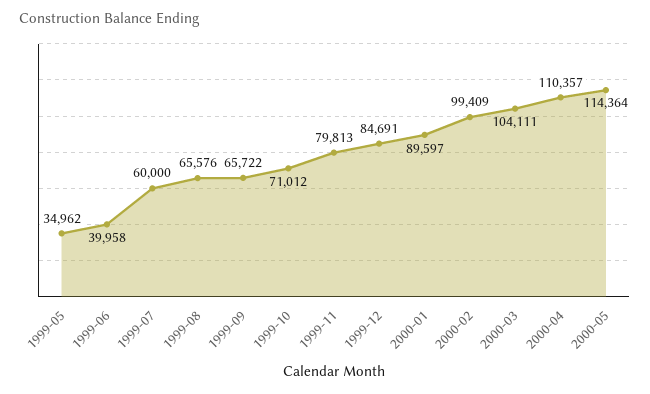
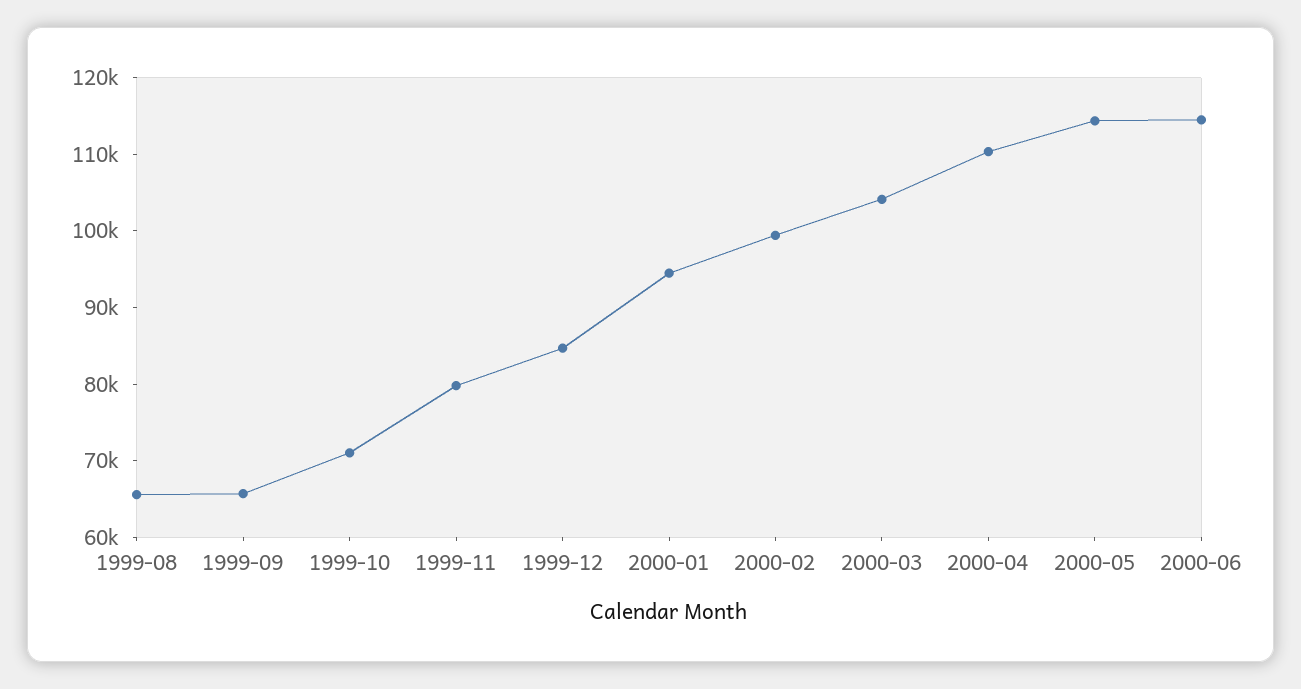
1999-05: 34962 -> none
1999-06: 39958 -> none
1999-07: 60000 -> none
2000-01: 89597 -> 94000
2000-06: none -> 114000

